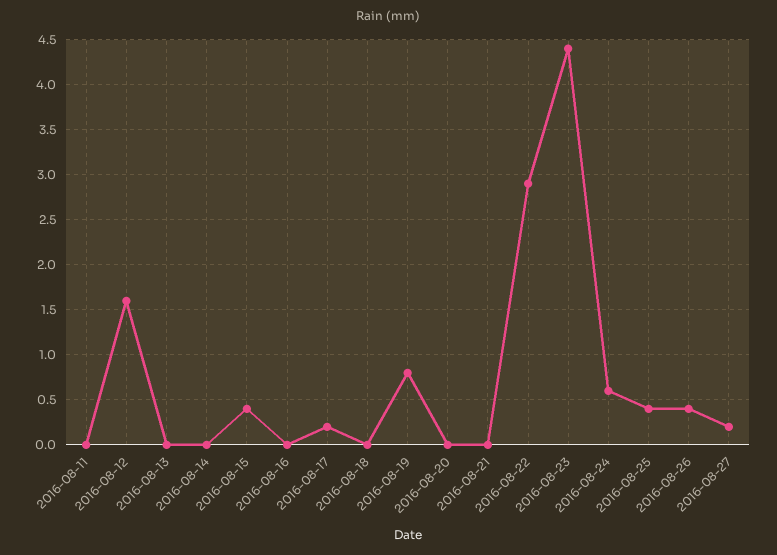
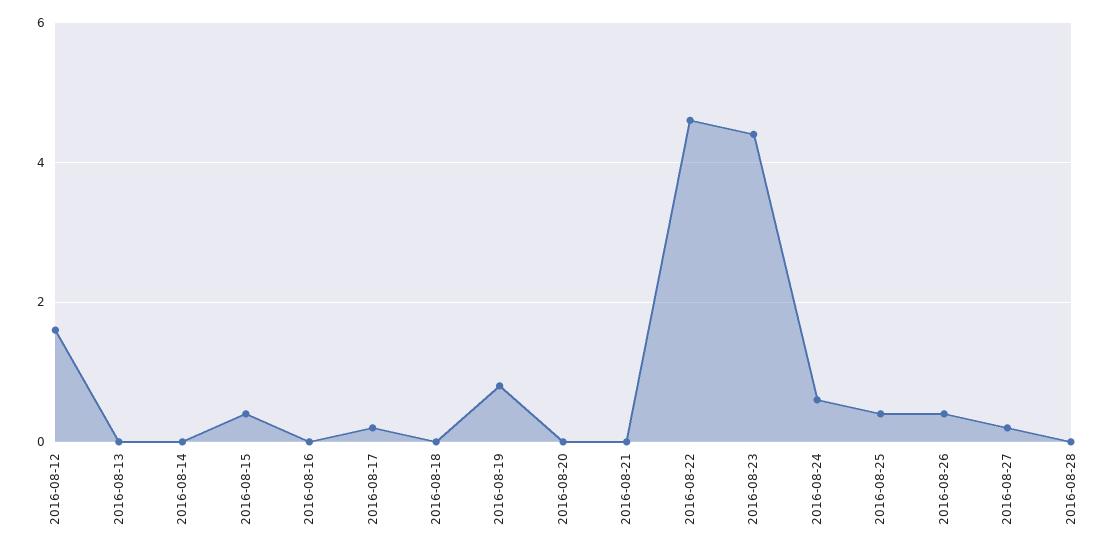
2016-08-11: 0 -> none
2016-08-22: 2.9 -> 4.5
2016-08-28: none -> 0

